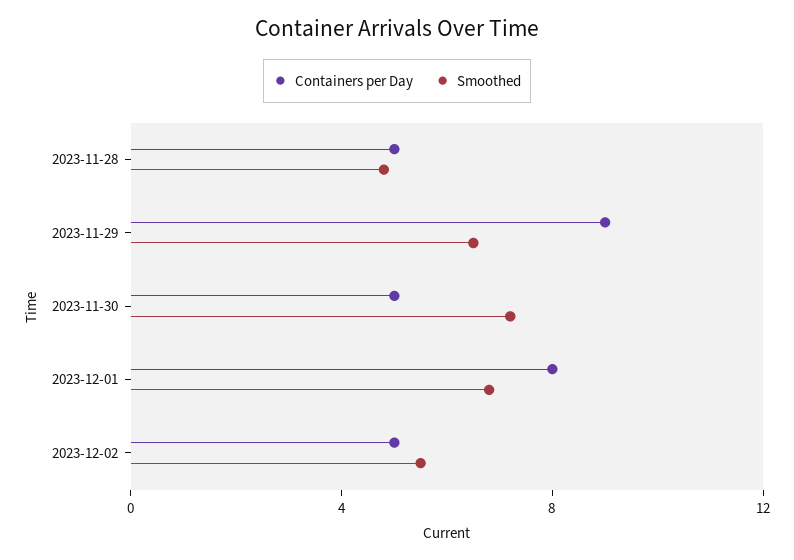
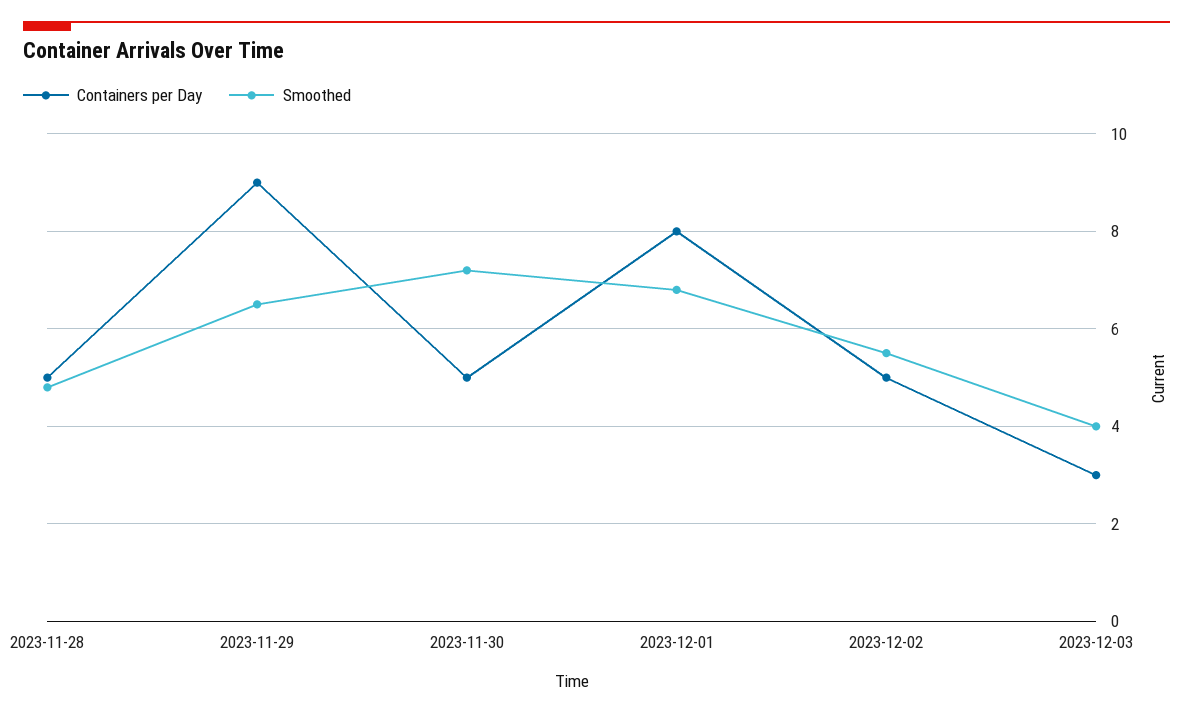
Containers per Day, 2023-12-03: none -> 3
Smoothed, 2023-12-03: none -> 4

